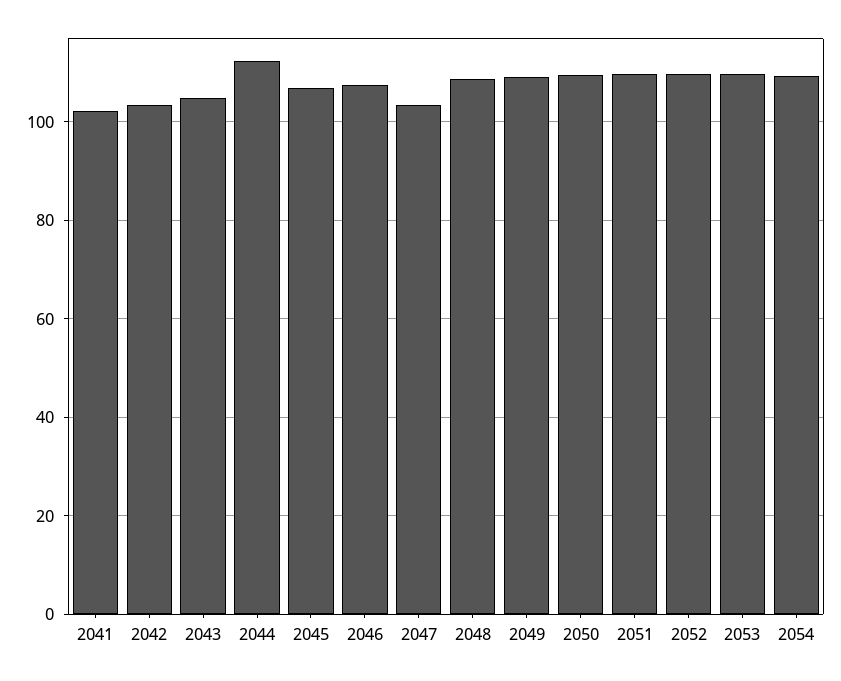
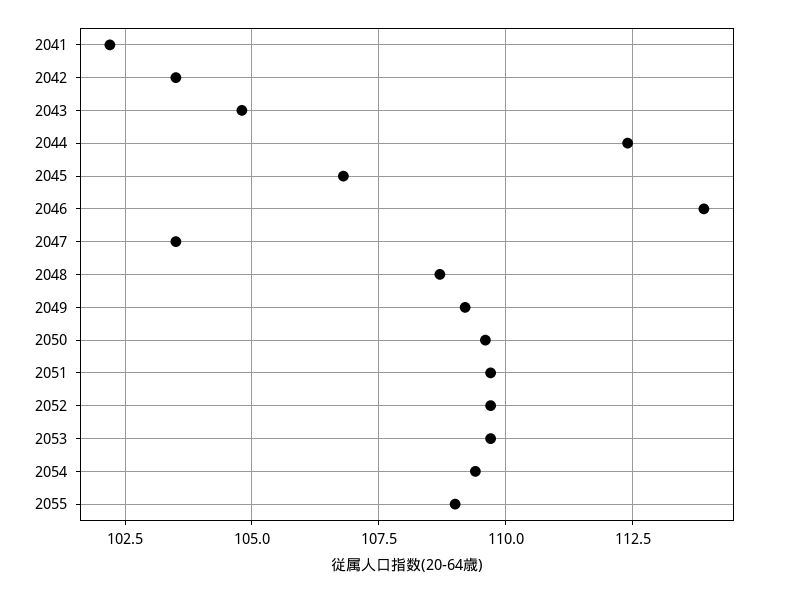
2046: 108 -> 114
2055: none -> 109

